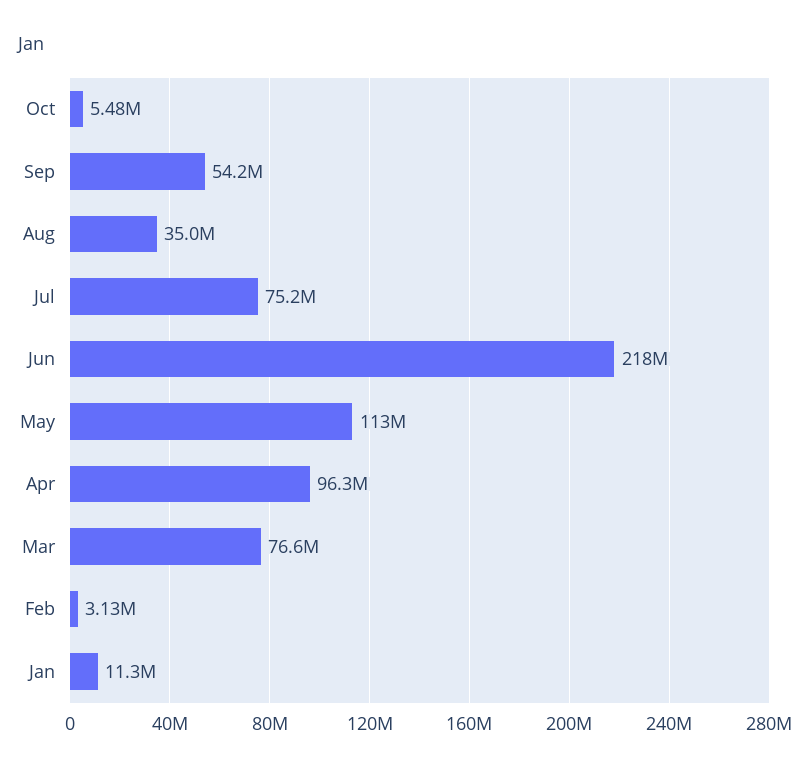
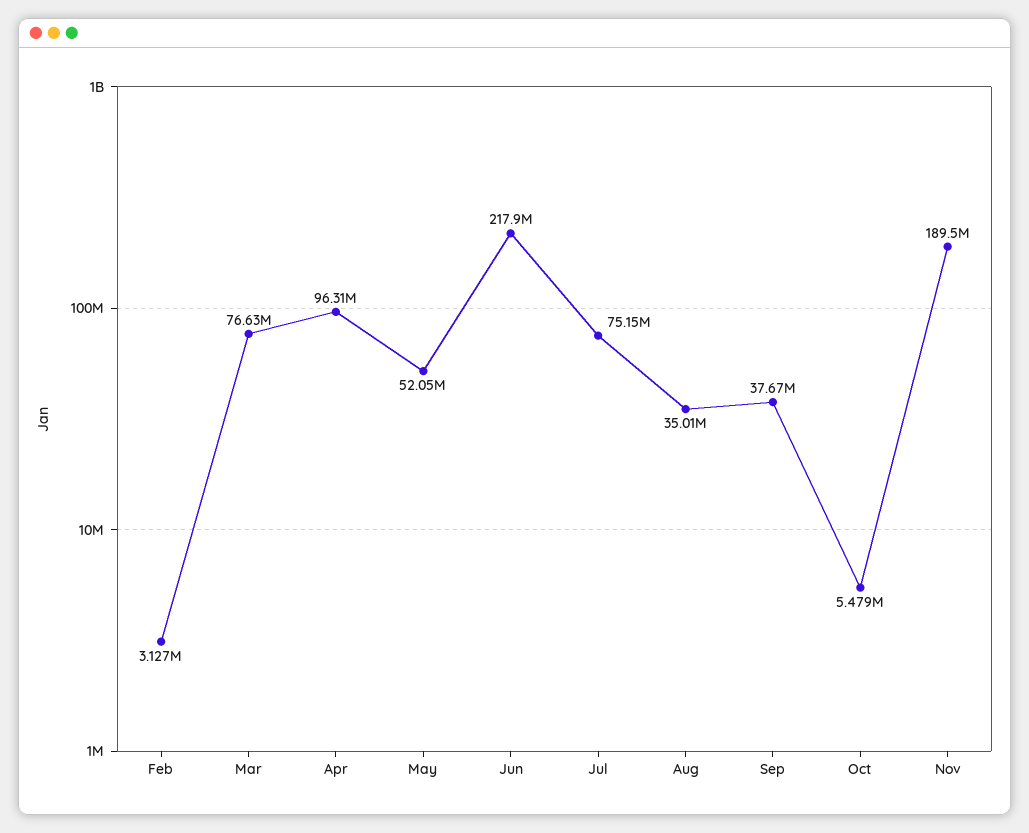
Sep: 54200000 -> 37670000
May: 113000000 -> 52050000
Jan: 11300000 -> none
Nov: none -> 189500000

